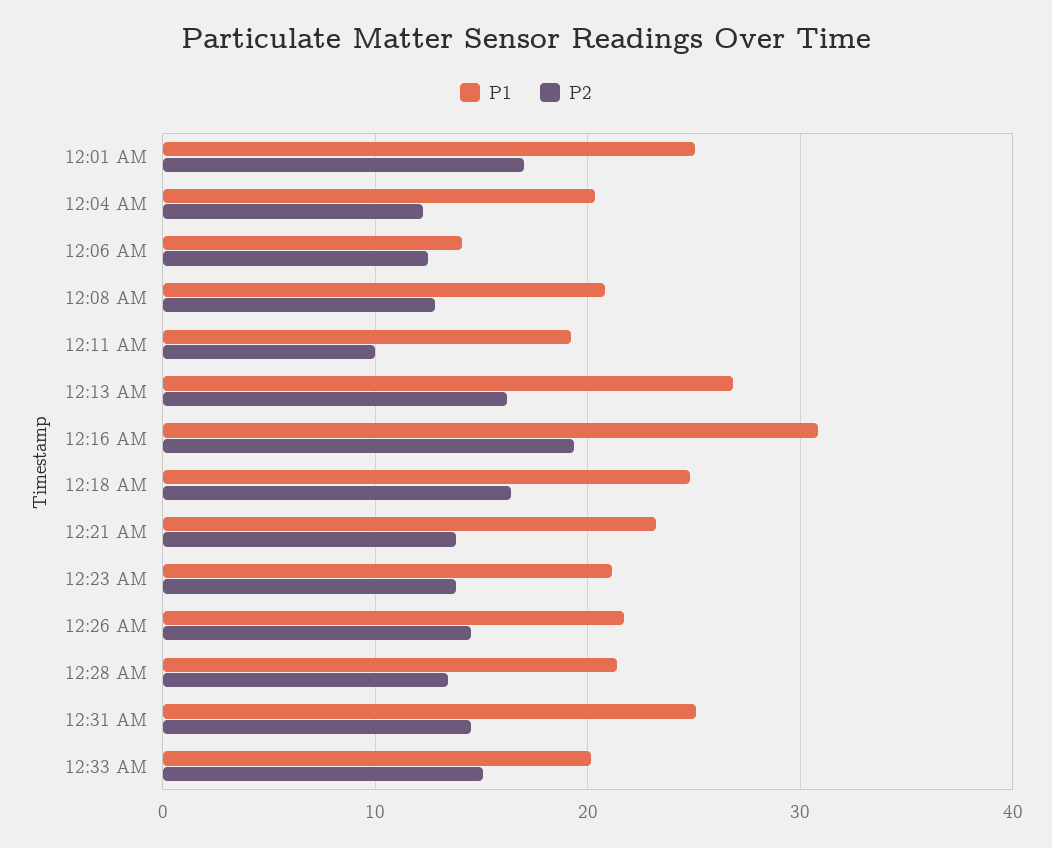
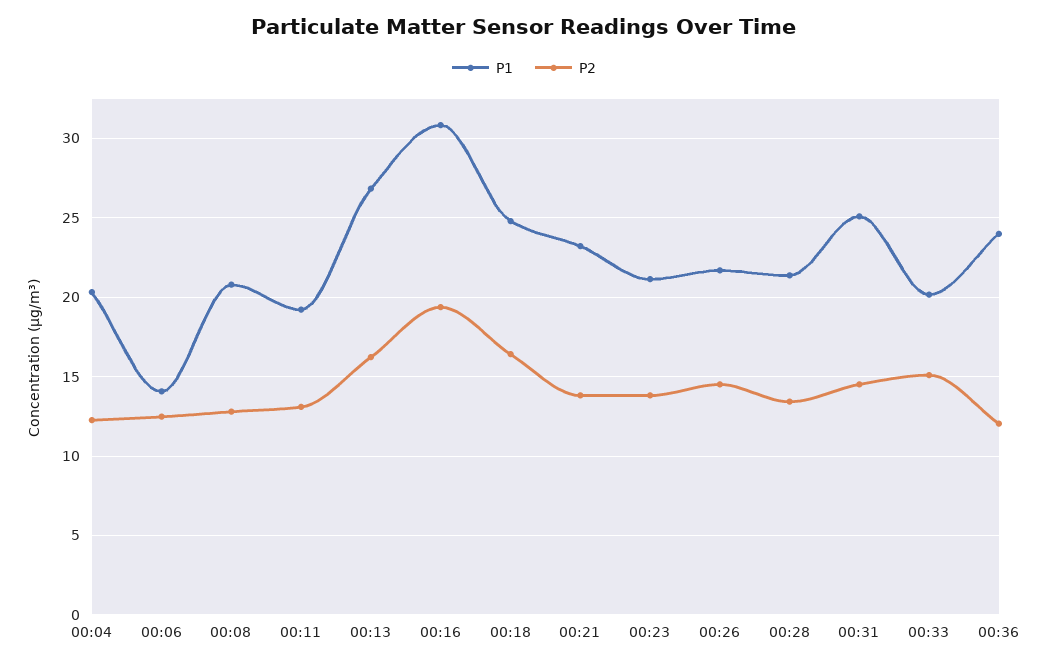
P1, 12:01 AM: 25 -> none
P2, 12:01 AM: 17 -> none
P2, 12:11 AM: 10 -> 13
P1, 00:36: none -> 24
P2, 00:36: none -> 12

